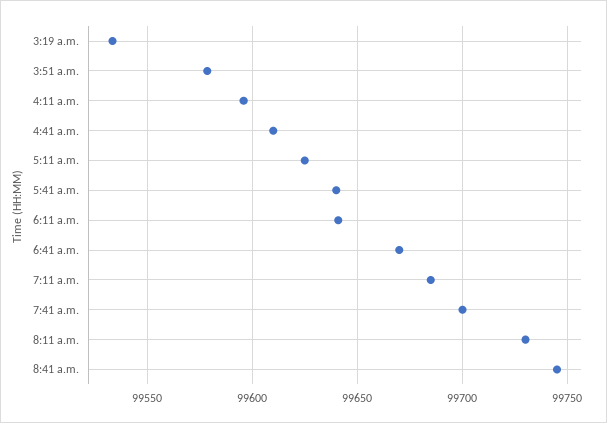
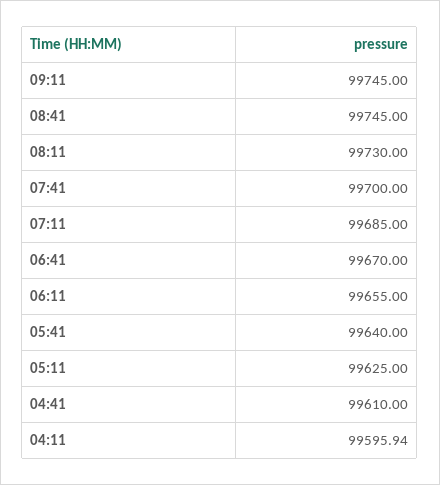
3:19 a.m.: 99535 -> none
3:51 a.m.: 99580 -> none
6:11 a.m.: 99640 -> 99655
09:11: none -> 99745

